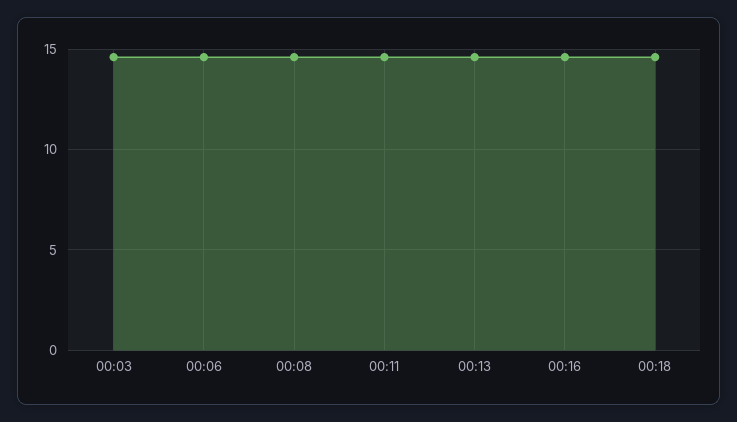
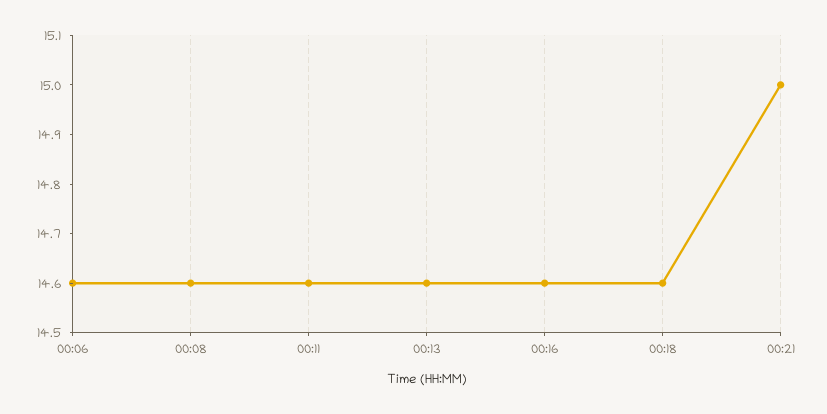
00:03: 14.5 -> none
00:21: none -> 15

